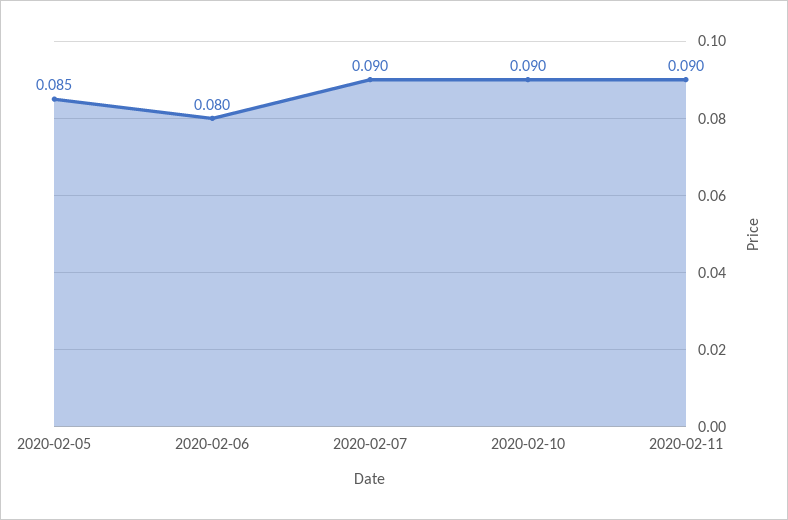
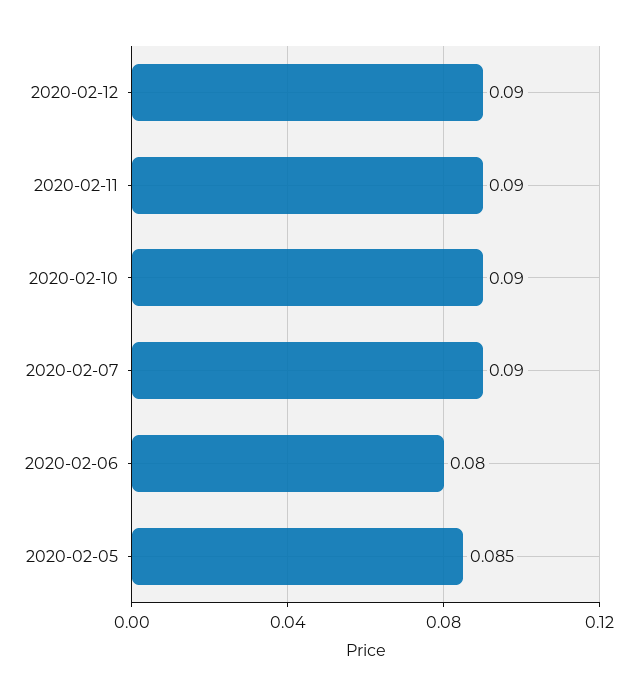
2020-02-12: none -> 0.09

